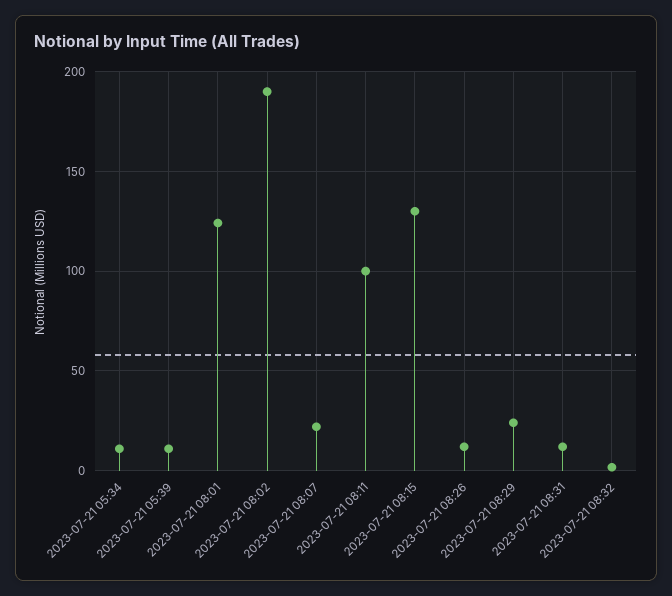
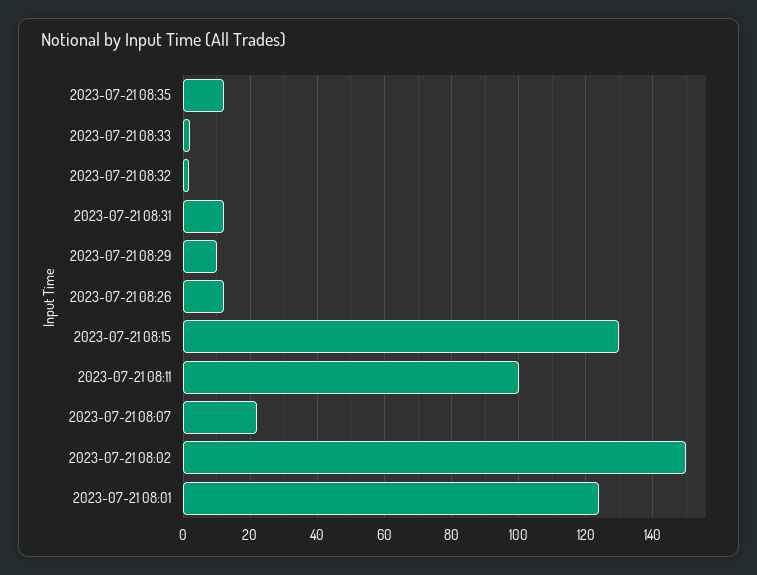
2023-07-21 05:34: 10 -> none
2023-07-21 05:39: 10 -> none
2023-07-21 08:02: 190 -> 150
2023-07-21 08:29: 25 -> 10
2023-07-21 08:35: none -> 12
2023-07-21 08:33: none -> 2

